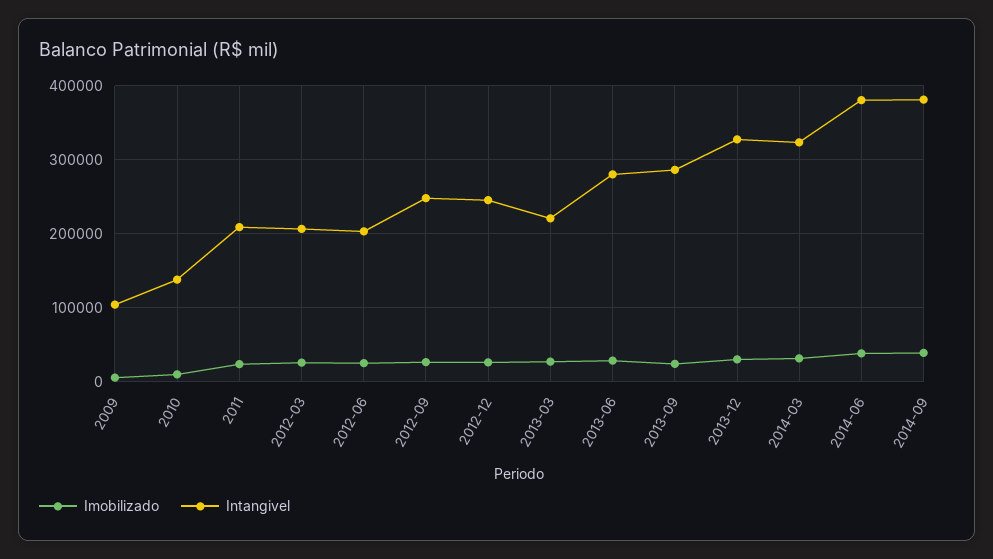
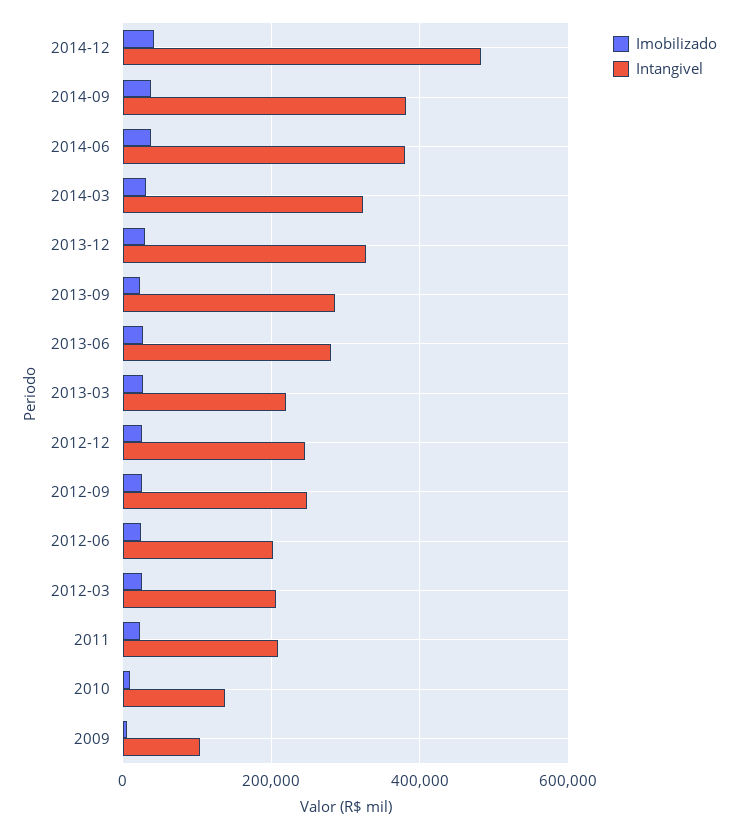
Imobilizado, 2014-12: none -> 40000
Intangivel, 2014-12: none -> 480000

